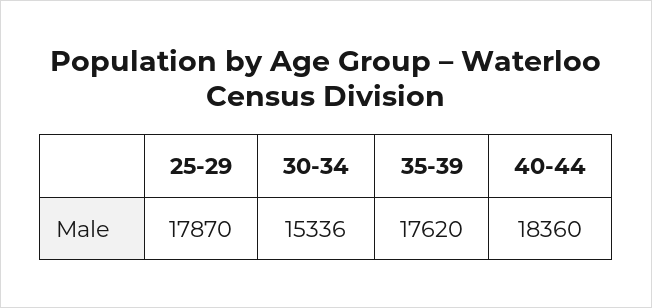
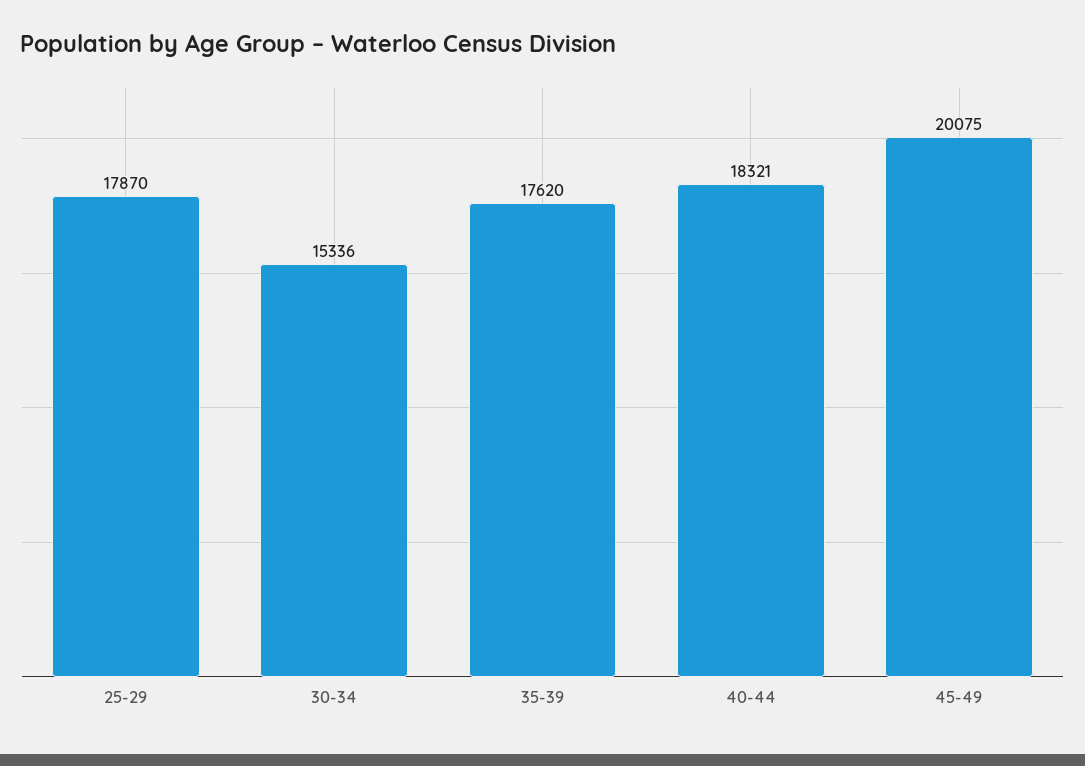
40-44: 18360 -> 18321
45-49: none -> 20075

